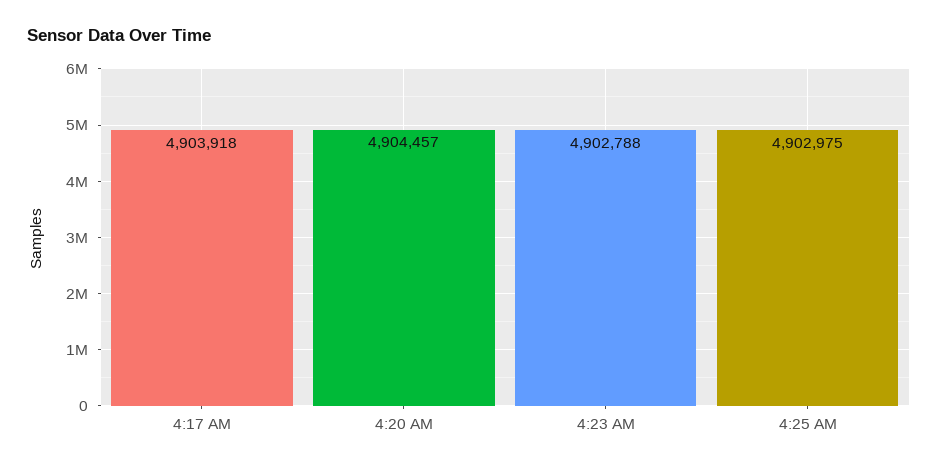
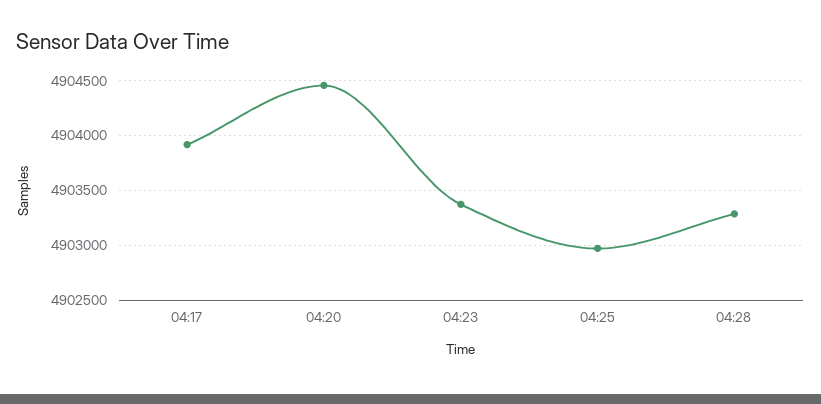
4:23 AM: 4902788 -> 4903400
04:28: none -> 4903300

